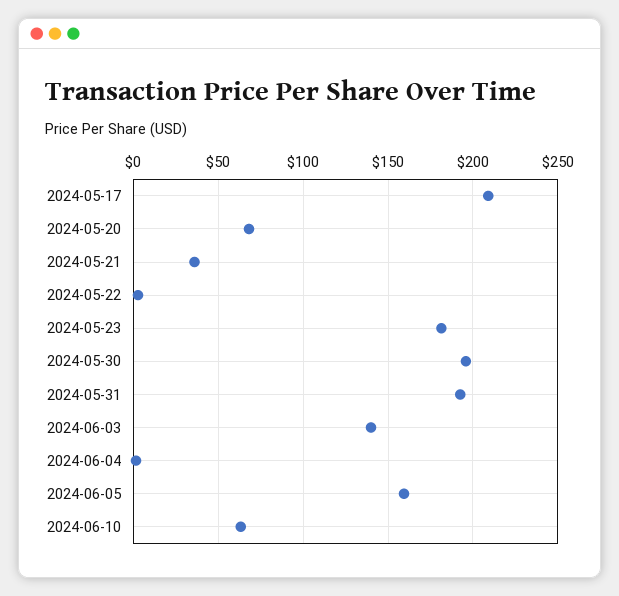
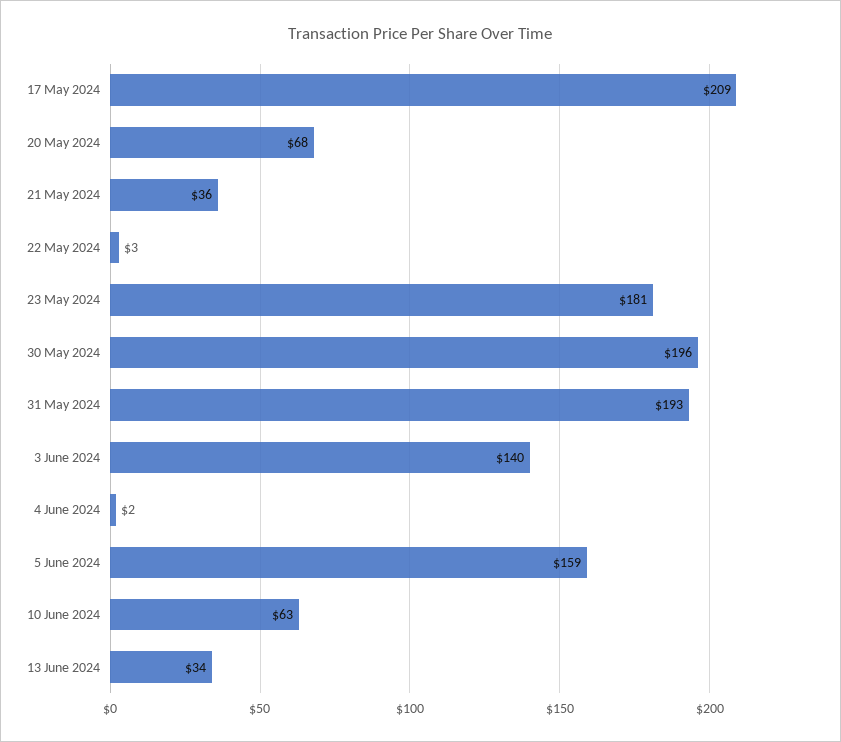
13 June 2024: none -> 34

